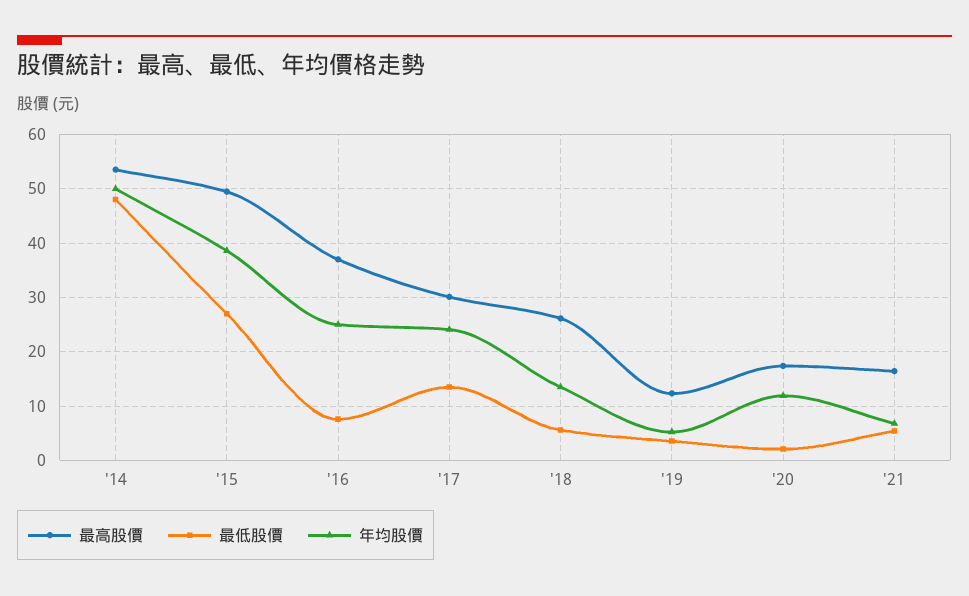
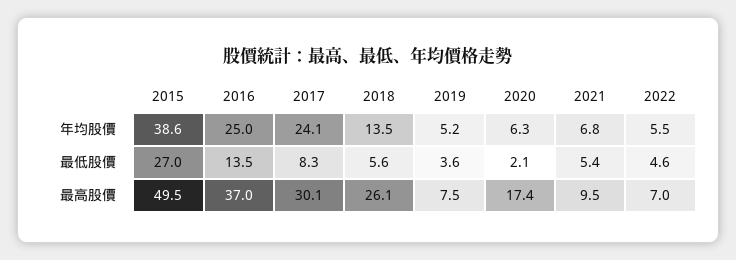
最高股價, '14: 54 -> none
最低股價, '14: 48 -> none
年均股價, '14: 50 -> none
最低股價, '16: 8 -> 13.5
最低股價, '17: 14 -> 8.3
最高股價, '19: 12 -> 7.5
年均股價, '20: 12 -> 6.3
最高股價, '21: 16 -> 9.5
年均股價, 2022: none -> 5.5
最低股價, 2022: none -> 4.6
最高股價, 2022: none -> 7

